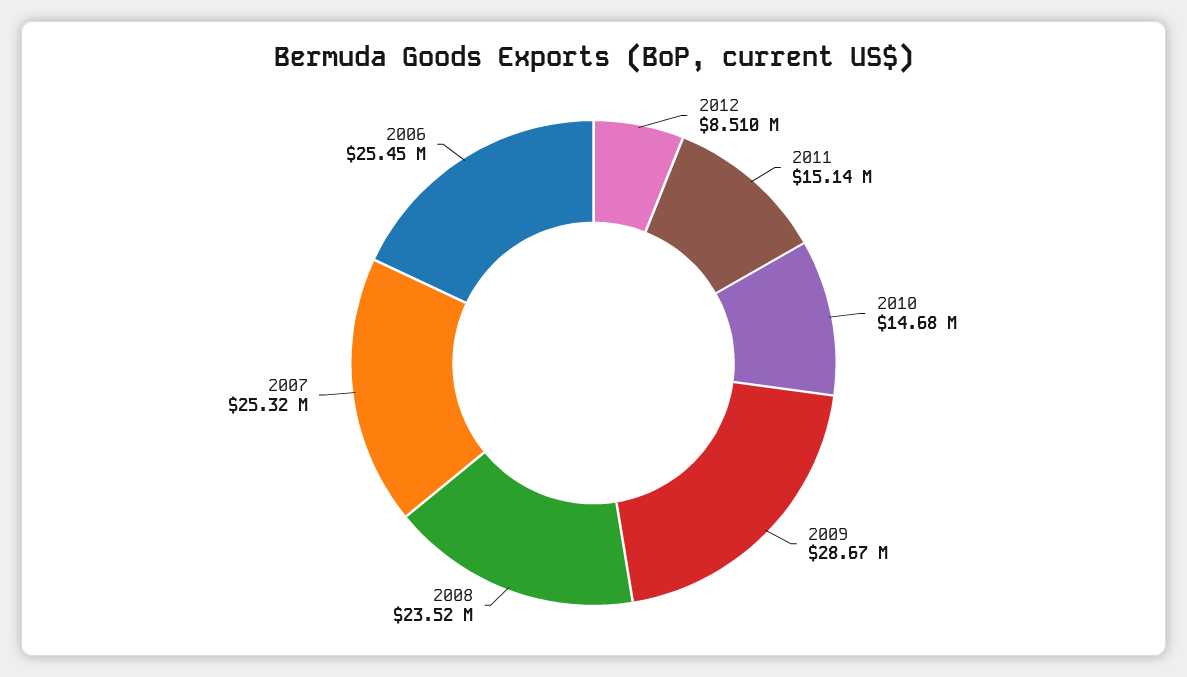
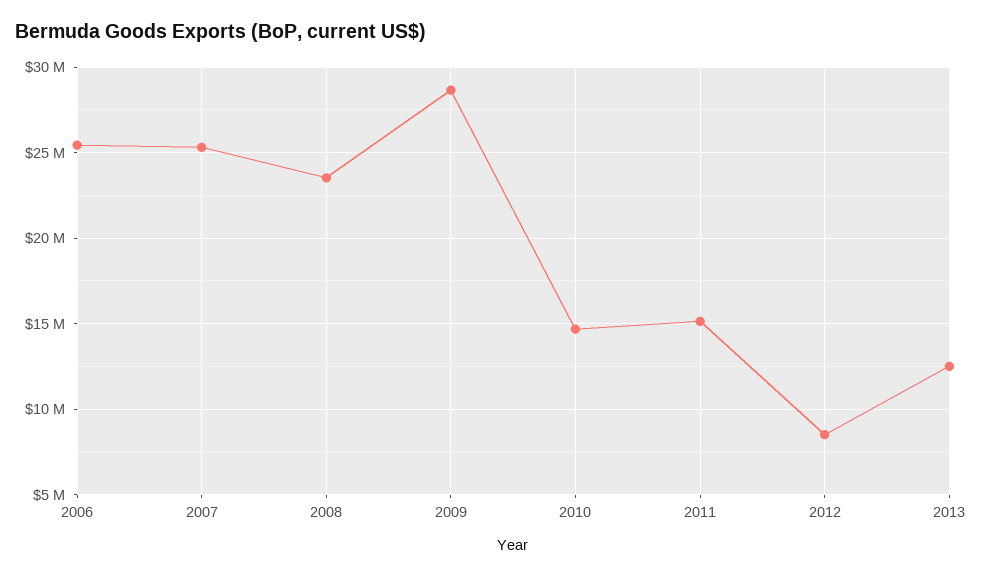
2013: none -> 12500000

